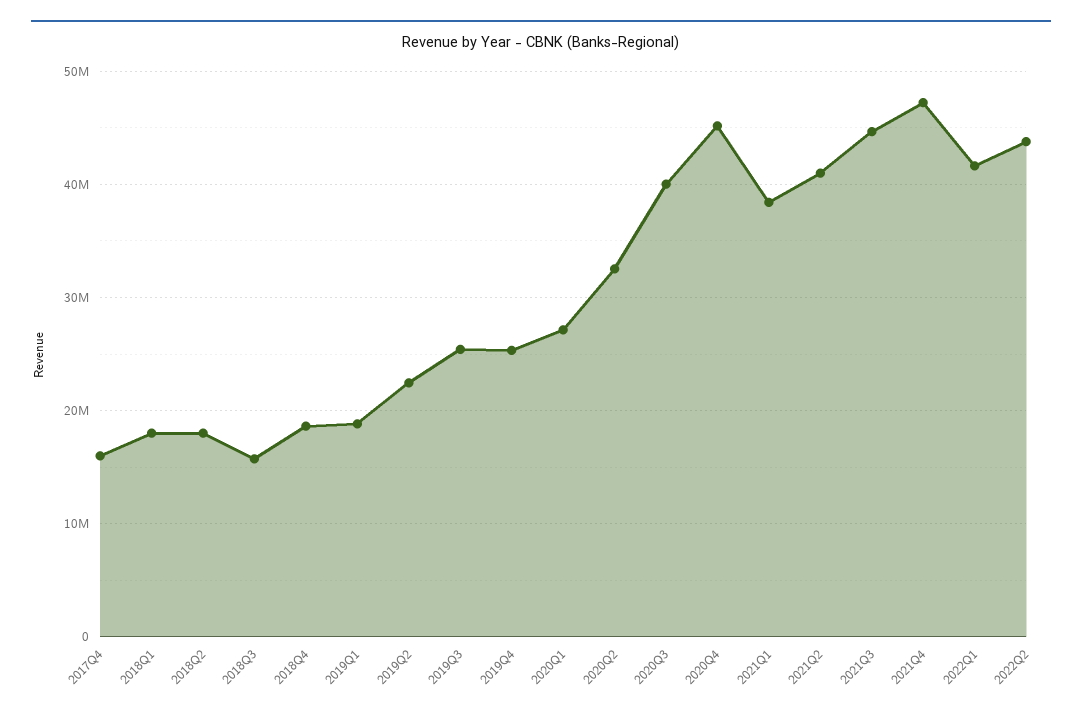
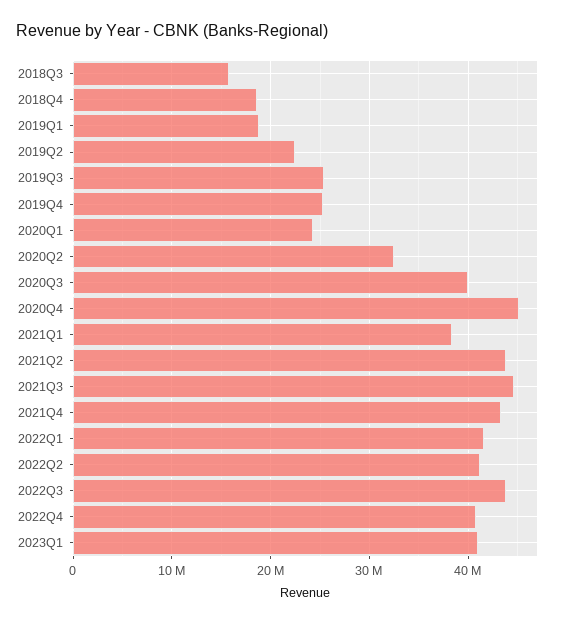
2017Q4: 16000000 -> none
2018Q1: 18000000 -> none
2018Q2: 18000000 -> none
2020Q1: 27000000 -> 24000000
2021Q2: 41000000 -> 44000000
2021Q4: 47000000 -> 43000000
2022Q2: 44000000 -> 41000000
2022Q3: none -> 44000000
2022Q4: none -> 41000000
2023Q1: none -> 41000000

